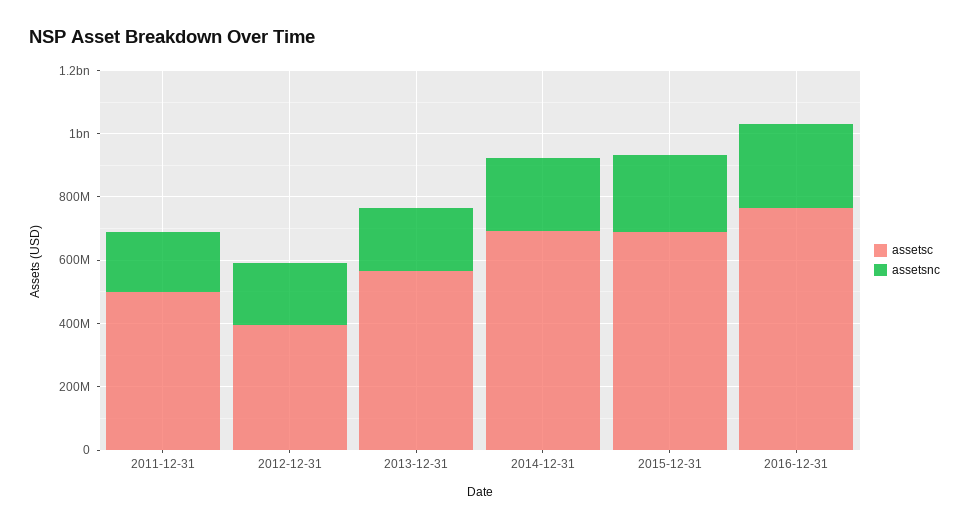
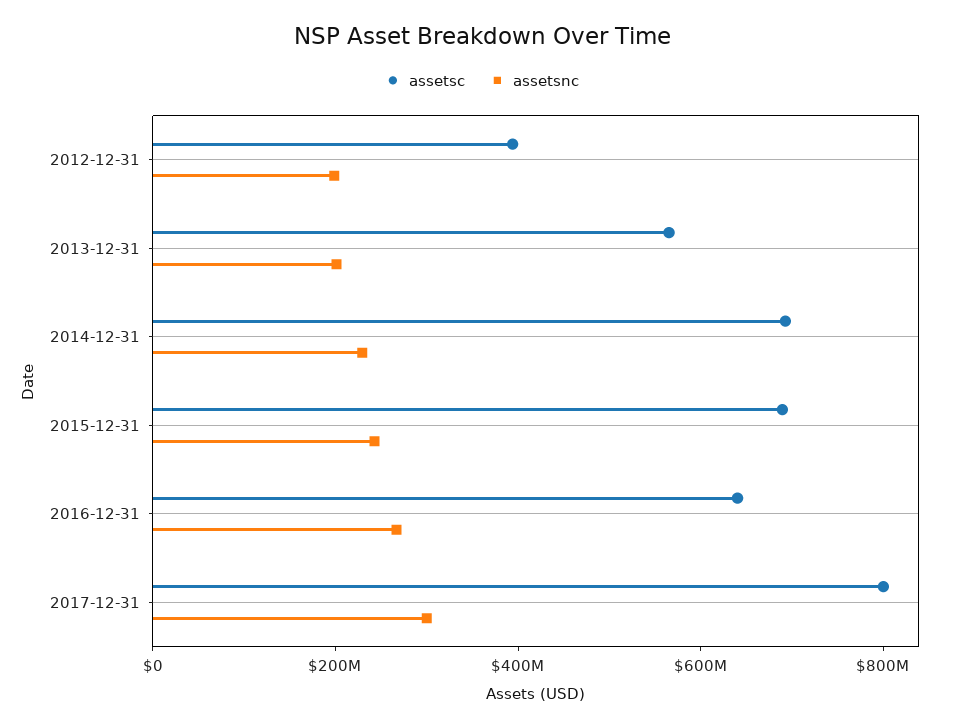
assetsc, 2011-12-31: 500000000 -> none
assetsnc, 2011-12-31: 200000000 -> none
assetsc, 2016-12-31: 750000000 -> 650000000
assetsc, 2017-12-31: none -> 800000000
assetsnc, 2017-12-31: none -> 300000000

